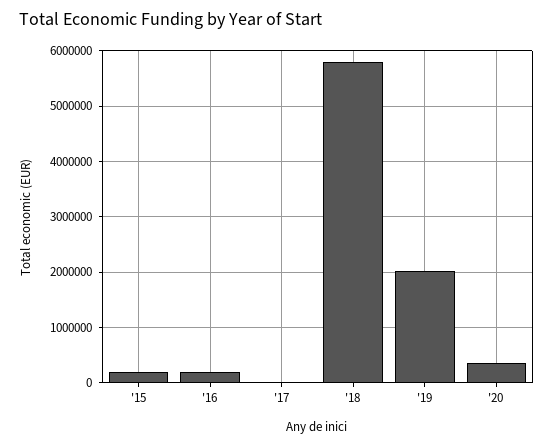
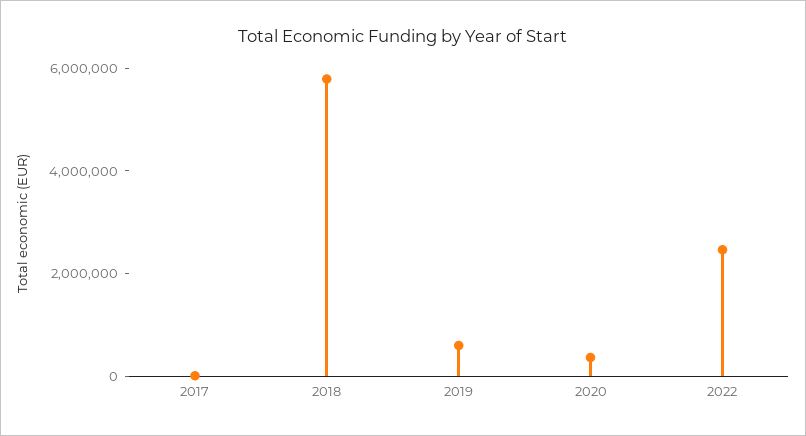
'15: 200000 -> none
'16: 200000 -> none
'19: 2000000 -> 500000
2022: none -> 2500000

